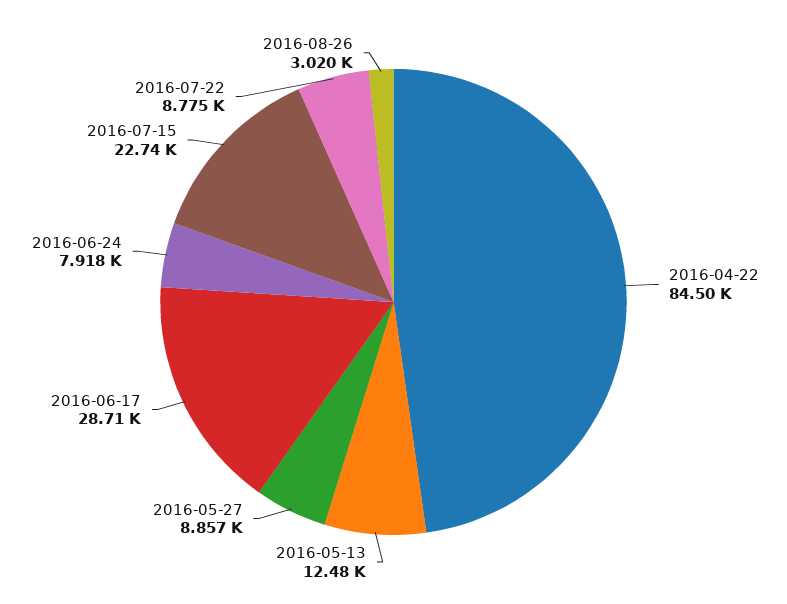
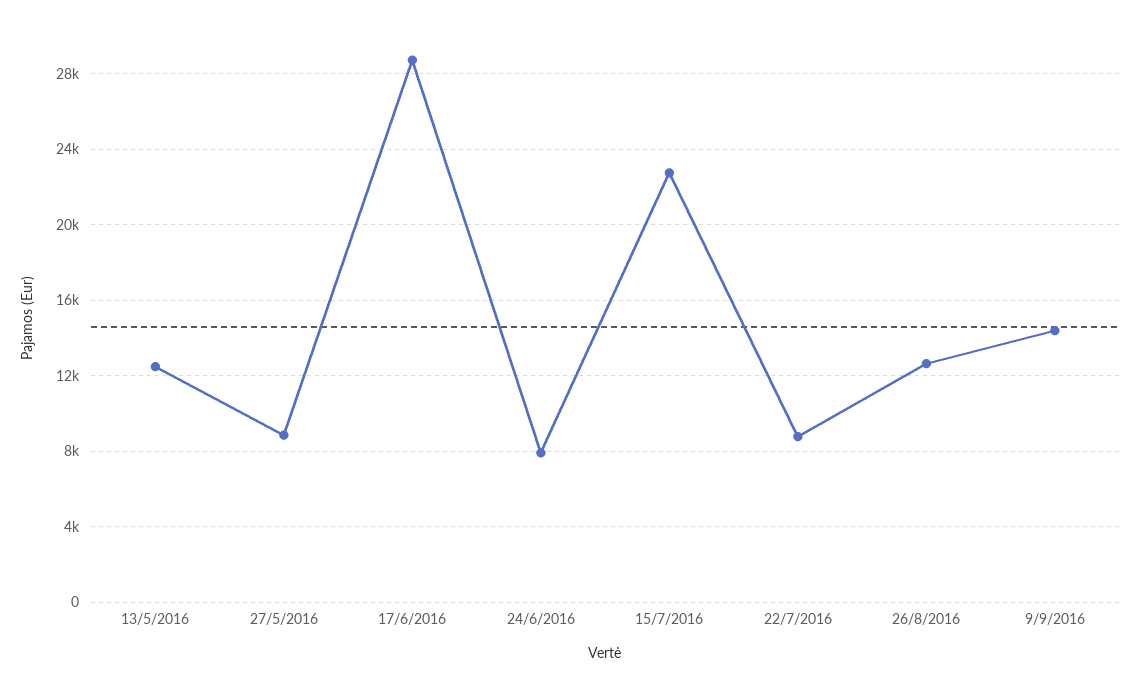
2016-04-22: 84500 -> none
2016-08-26: 3020 -> 12500
9/9/2016: none -> 14500

